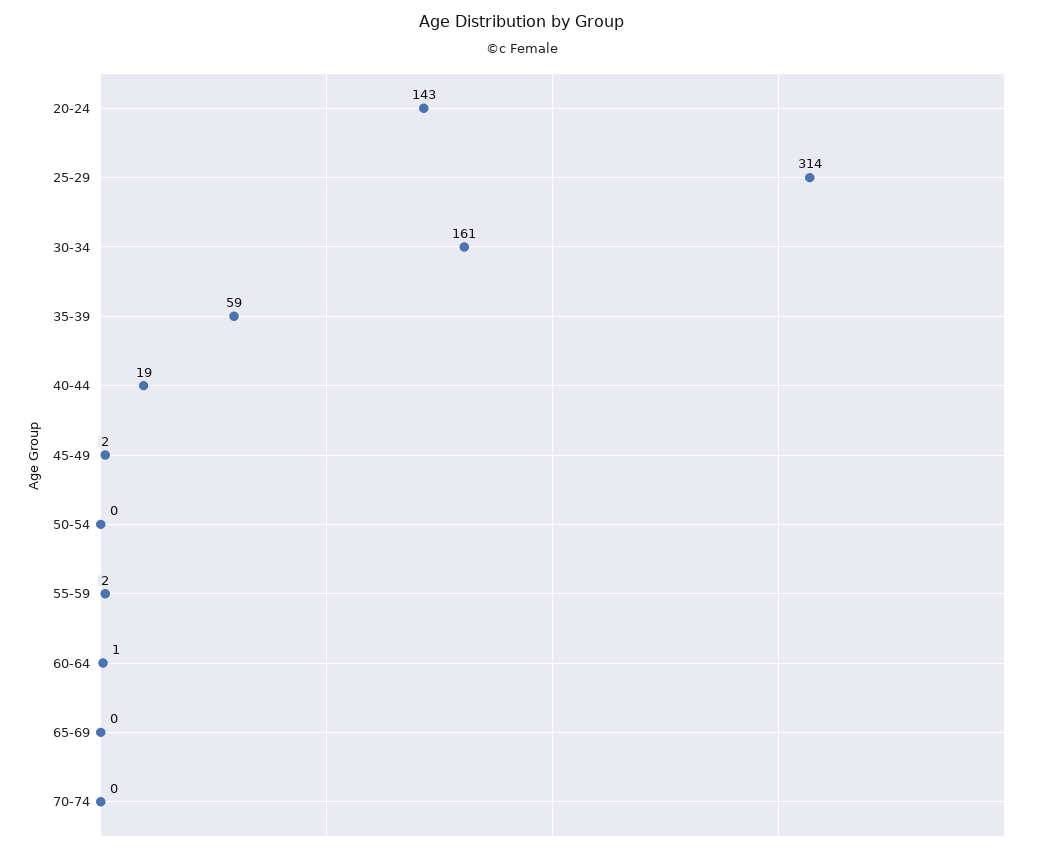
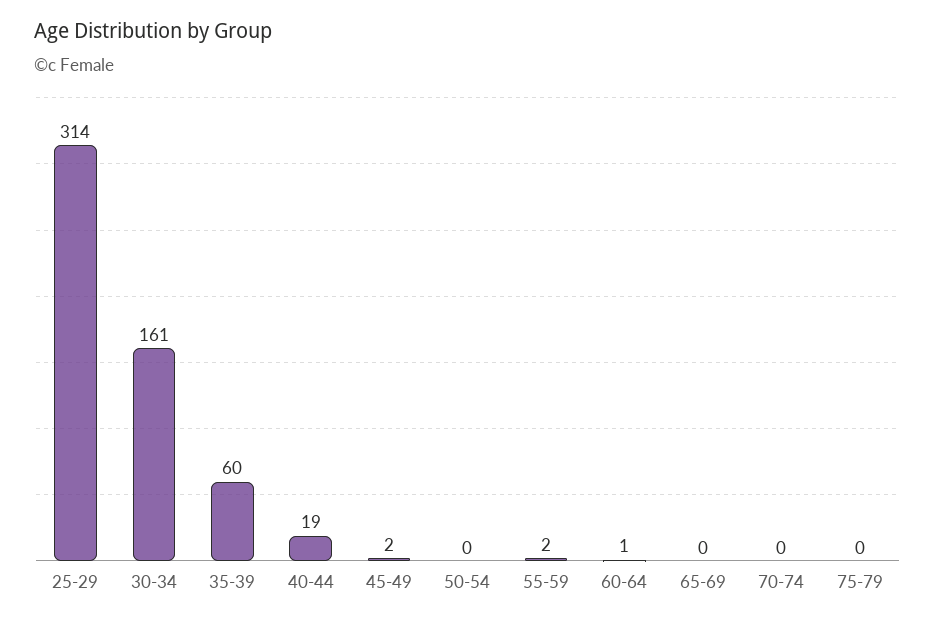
20-24: 143 -> none
35-39: 59 -> 60
75-79: none -> 0

